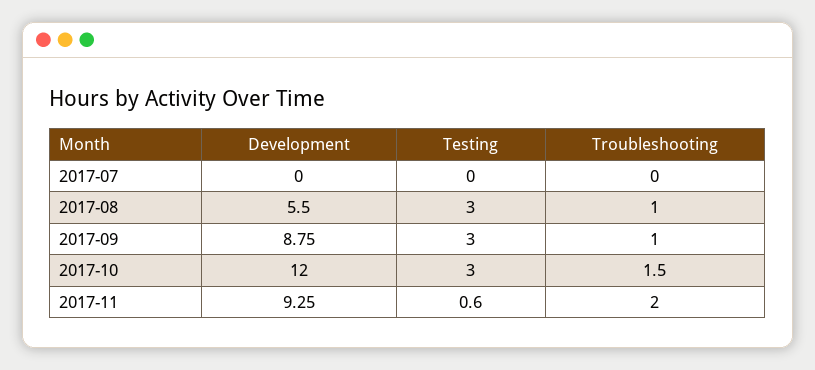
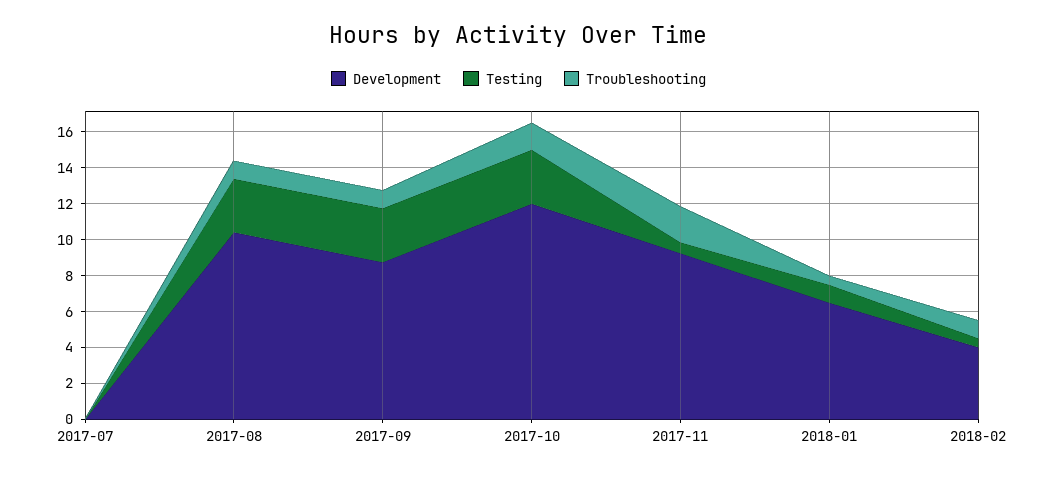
Development, 2017-08: 5.5 -> 10.5
Development, 2018-01: none -> 6.5
Testing, 2018-01: none -> 1
Troubleshooting, 2018-01: none -> 0.5
Development, 2018-02: none -> 4
Testing, 2018-02: none -> 0.5
Troubleshooting, 2018-02: none -> 1

